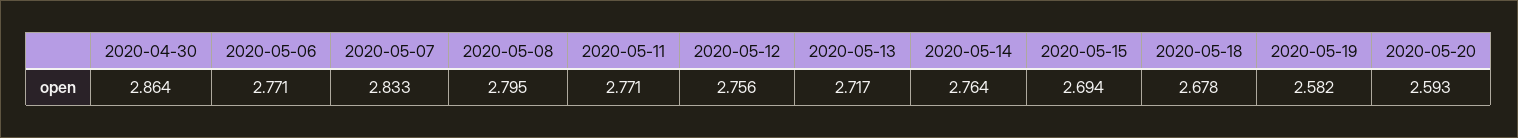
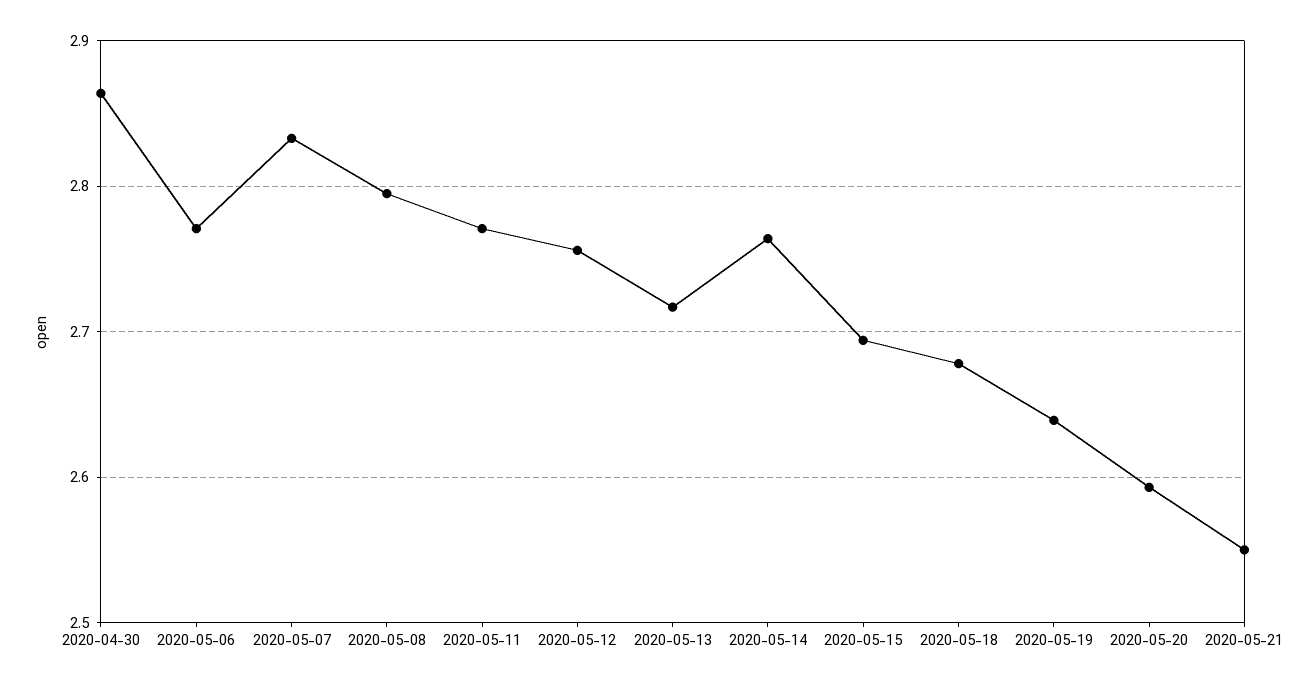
2020-05-19: 2.582 -> 2.64
2020-05-21: none -> 2.55

